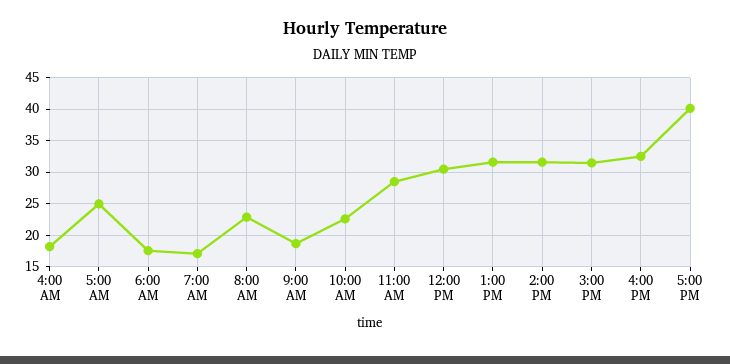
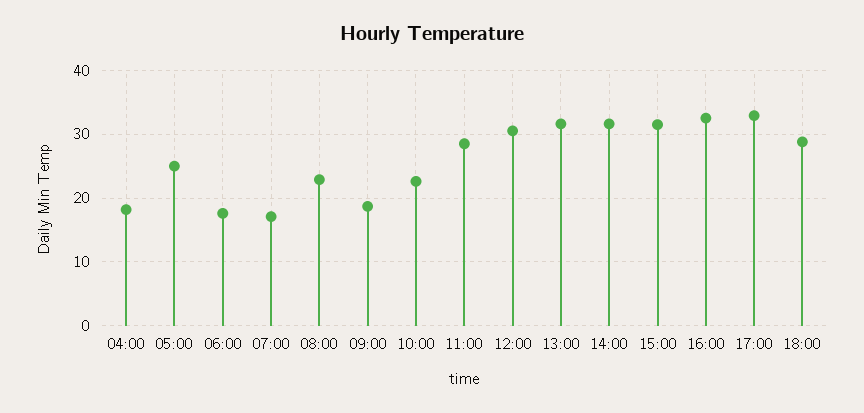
5:00 PM: 40 -> 33
18:00: none -> 29

